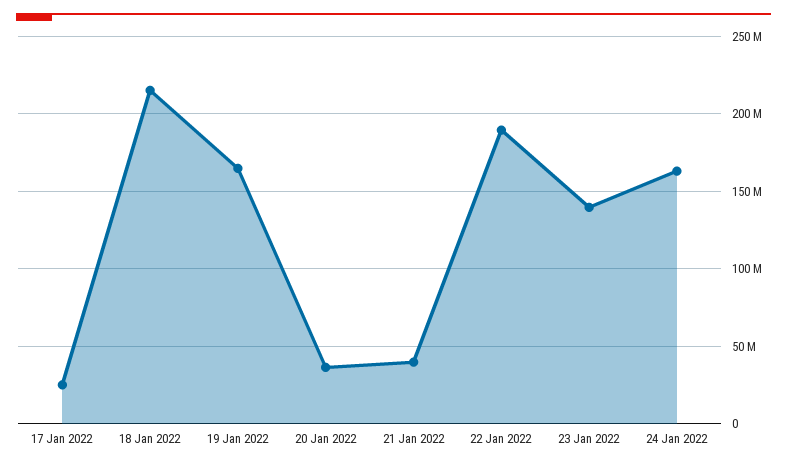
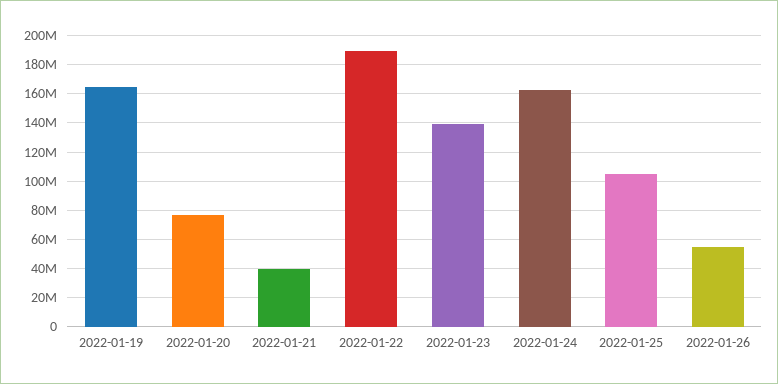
17 Jan 2022: 25000000 -> none
18 Jan 2022: 215000000 -> none
20 Jan 2022: 35000000 -> 75000000
2022-01-25: none -> 105000000
2022-01-26: none -> 55000000

